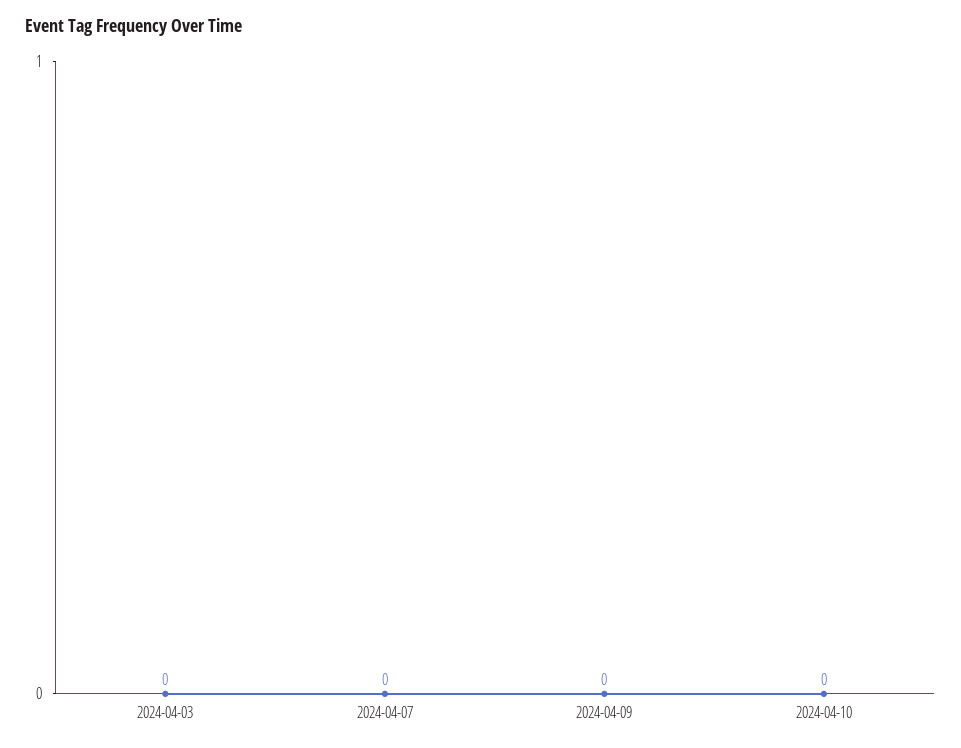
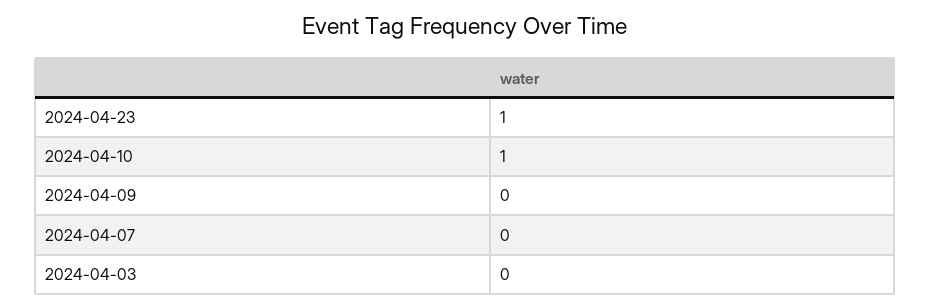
2024-04-10: 0 -> 1
2024-04-23: none -> 1

